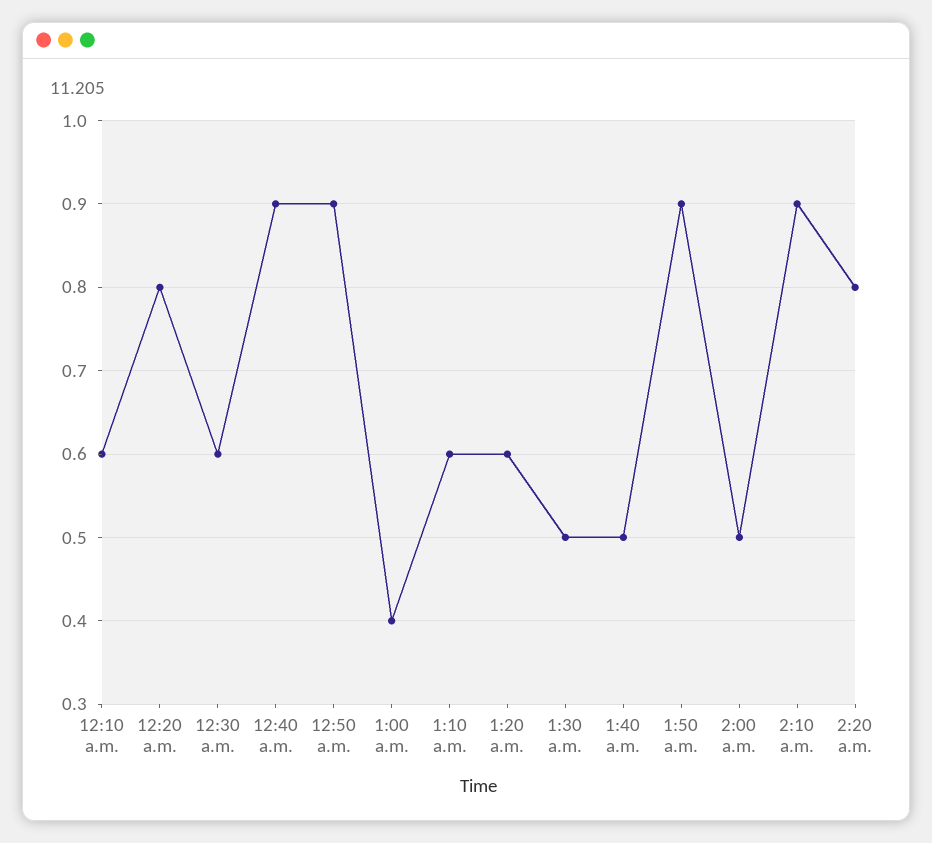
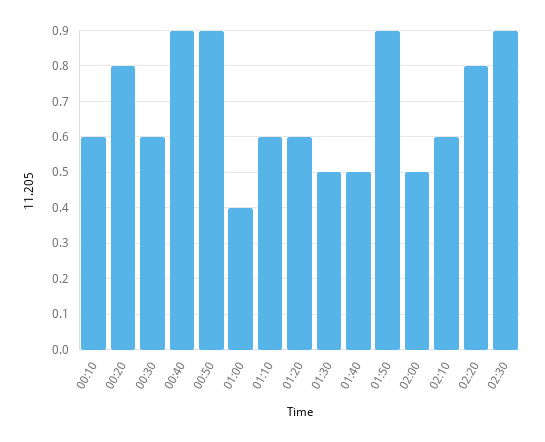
2:10 a.m.: 0.9 -> 0.6
02:30: none -> 0.9

